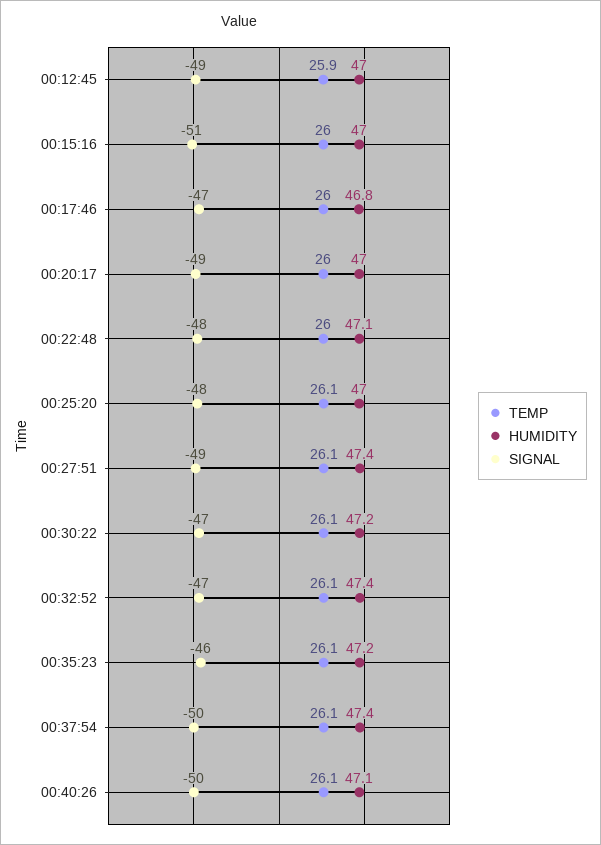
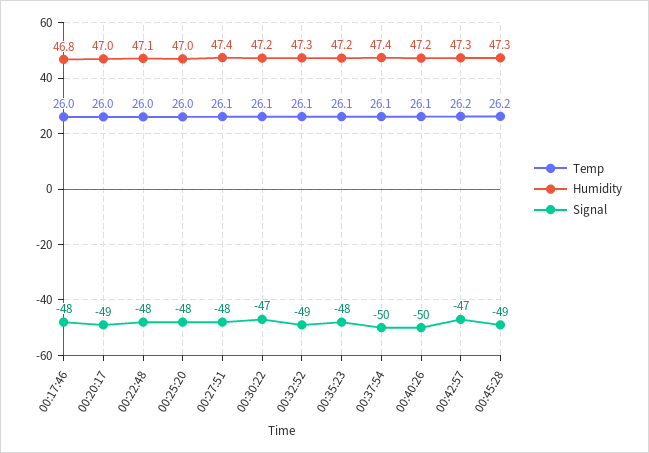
TEMP, 00:12:45: 25.9 -> none
HUMIDITY, 00:12:45: 47 -> none
SIGNAL, 00:12:45: -49 -> none
TEMP, 00:15:16: 26 -> none
HUMIDITY, 00:15:16: 47 -> none
SIGNAL, 00:15:16: -51 -> none
SIGNAL, 00:17:46: -47 -> -48
TEMP, 00:25:20: 26.1 -> 26
SIGNAL, 00:27:51: -49 -> -48
HUMIDITY, 00:32:52: 47.4 -> 47.3
SIGNAL, 00:32:52: -47 -> -49
SIGNAL, 00:35:23: -46 -> -48
HUMIDITY, 00:40:26: 47.1 -> 47.2
TEMP, 00:42:57: none -> 26.2
HUMIDITY, 00:42:57: none -> 47.3
SIGNAL, 00:42:57: none -> -47
TEMP, 00:45:28: none -> 26.2
HUMIDITY, 00:45:28: none -> 47.3
SIGNAL, 00:45:28: none -> -49

